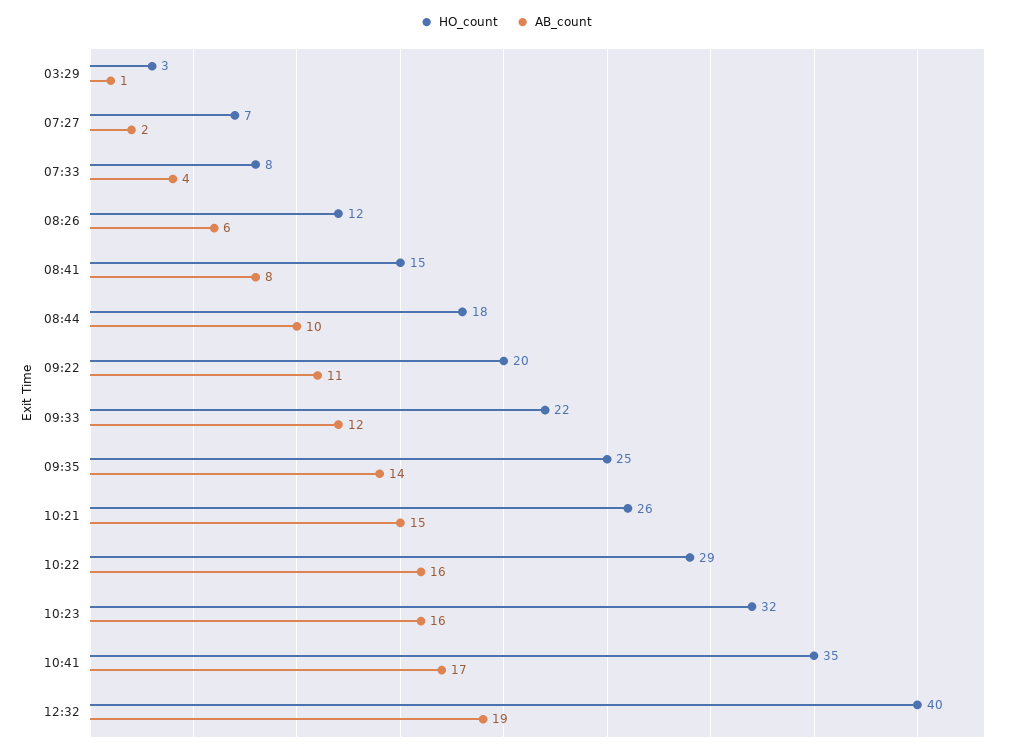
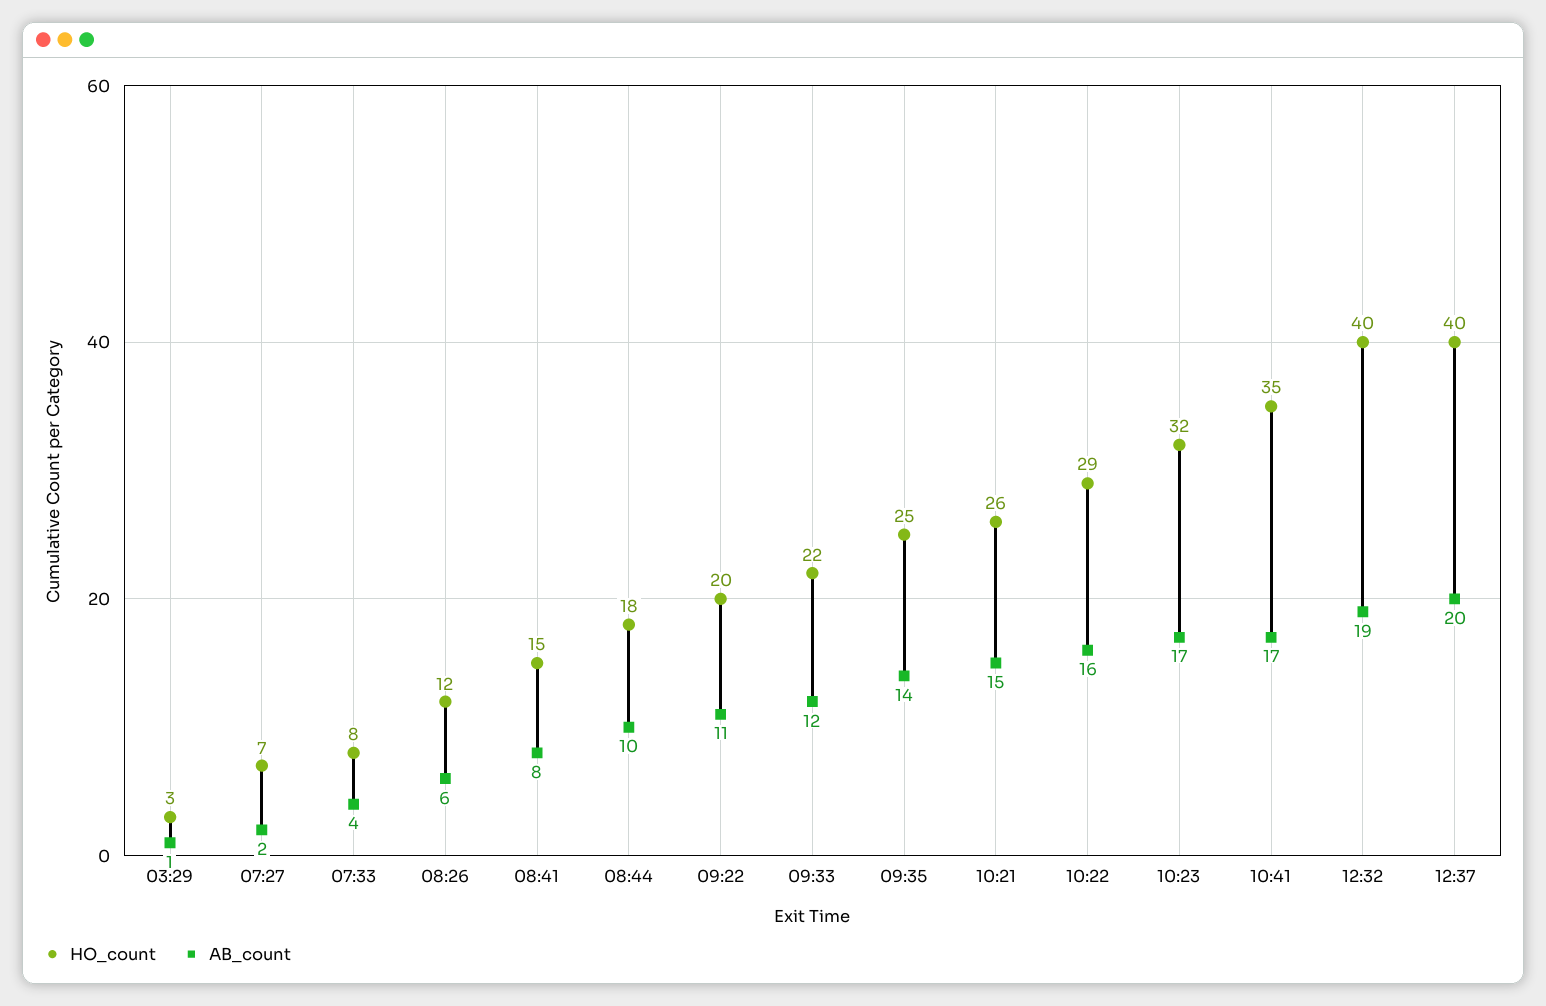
AB_count, 10:23: 16 -> 17
HO_count, 12:37: none -> 40
AB_count, 12:37: none -> 20

